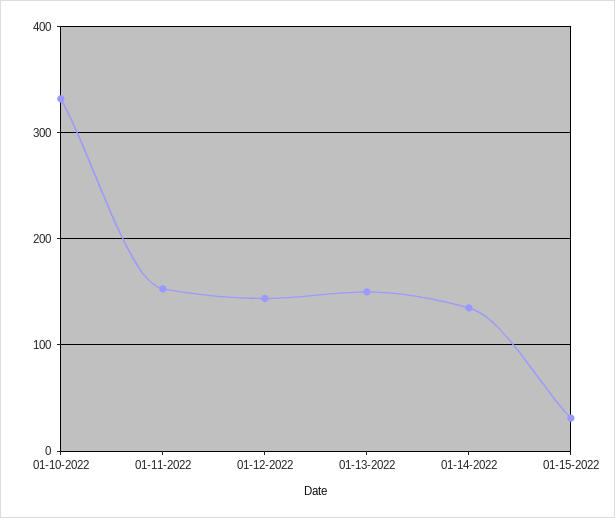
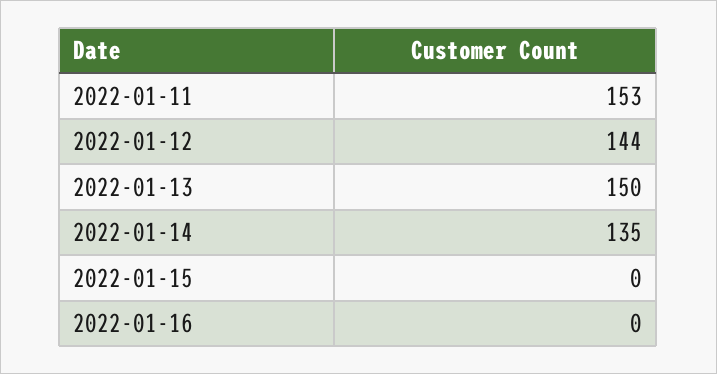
01-10-2022: 330 -> none
01-15-2022: 30 -> 0
2022-01-16: none -> 0

